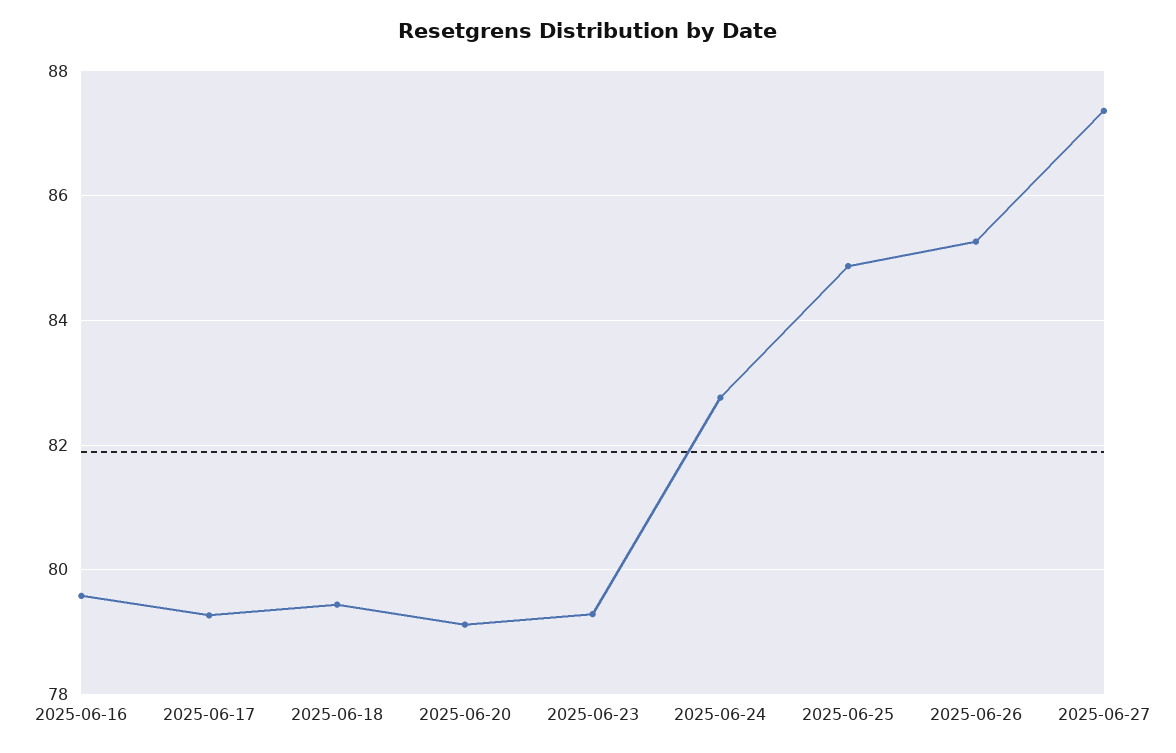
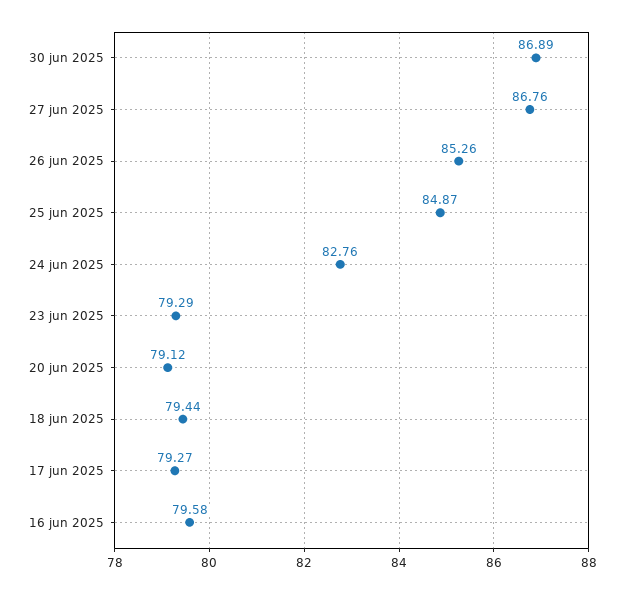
2025-06-27: 87.4 -> 86.76
30 jun 2025: none -> 86.89

